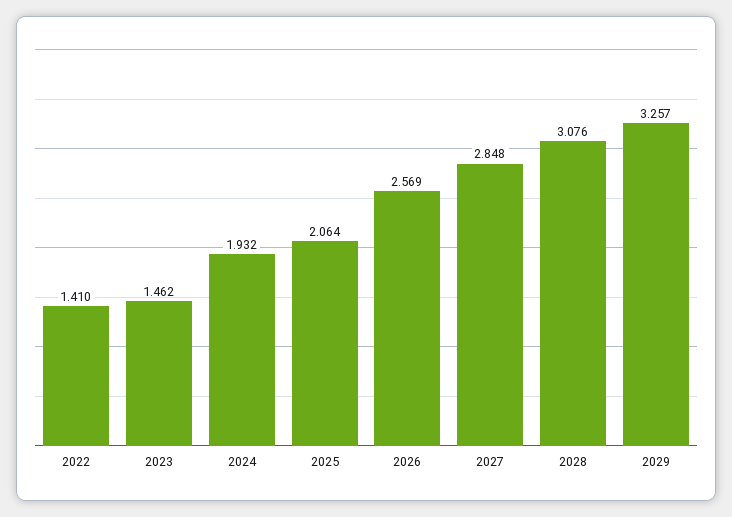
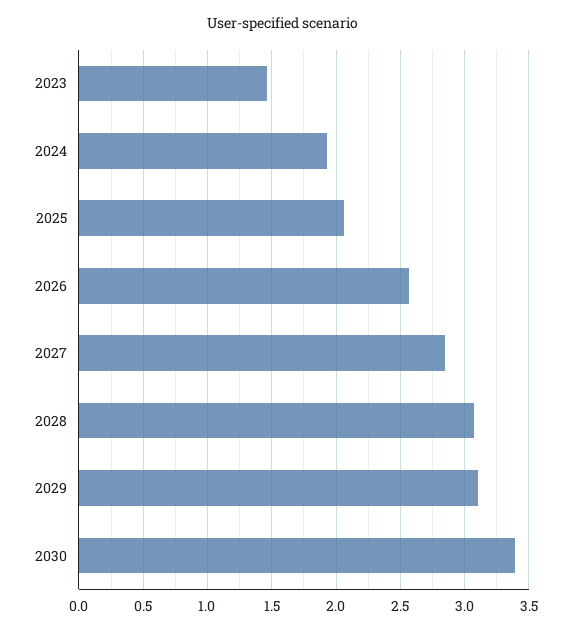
2022: 1.41 -> none
2029: 3.257 -> 3.1
2030: none -> 3.4

